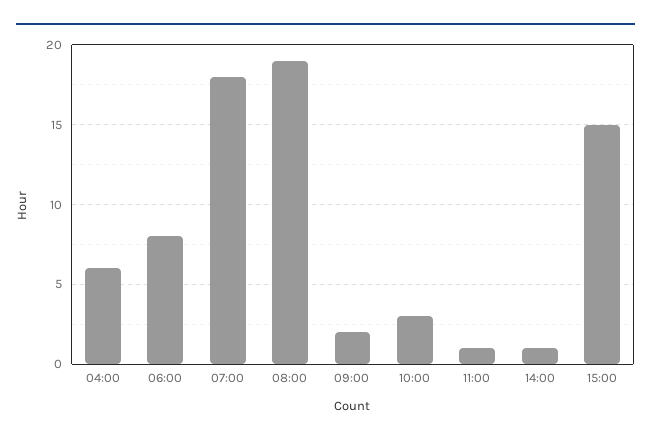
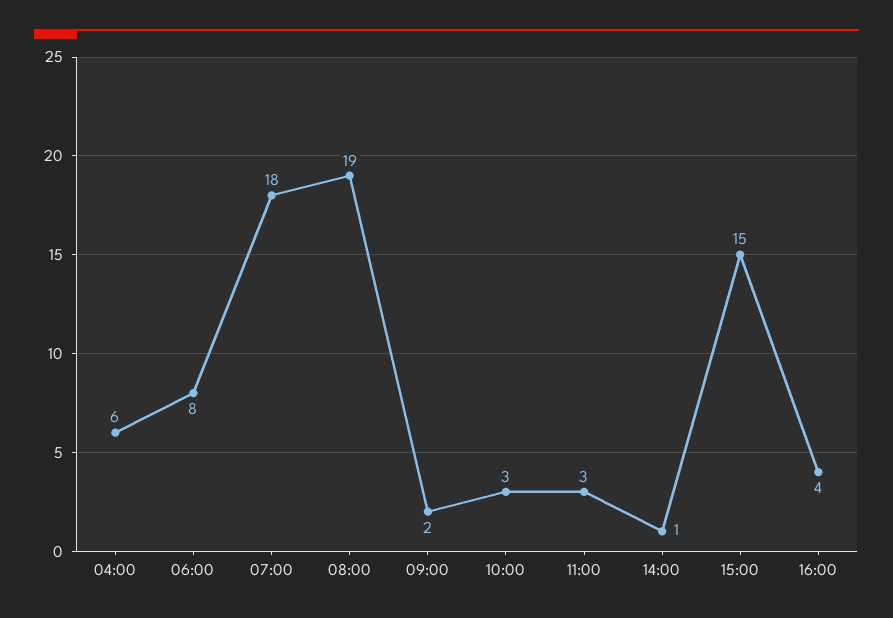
11:00: 1 -> 3
16:00: none -> 4

